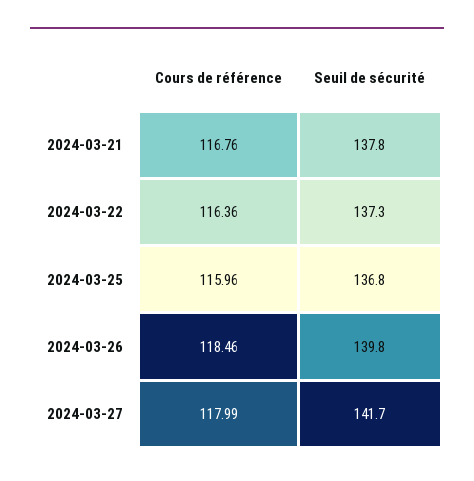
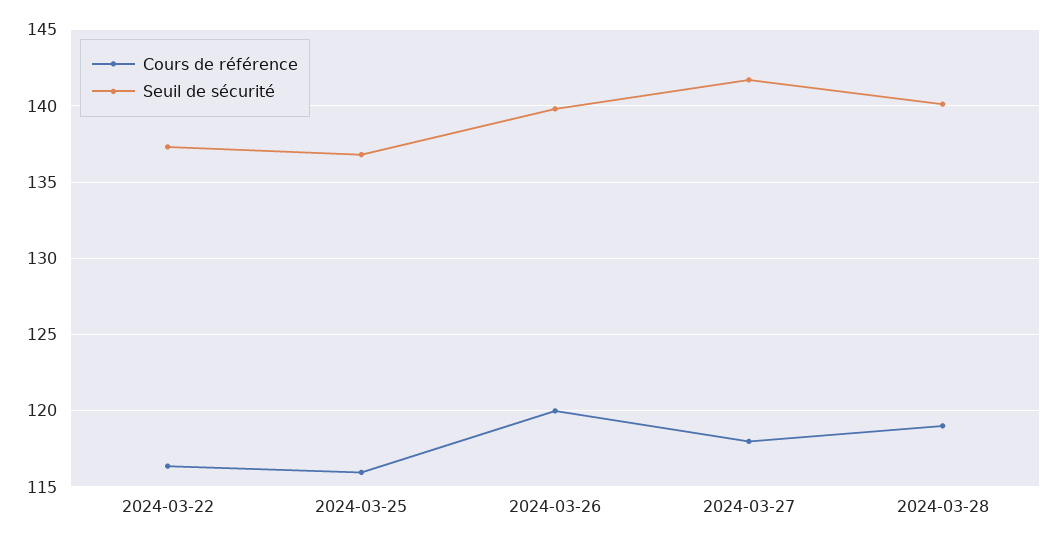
Cours de référence, 2024-03-21: 116.76 -> none
Seuil de sécurité, 2024-03-21: 137.8 -> none
Cours de référence, 2024-03-26: 118.46 -> 120
Cours de référence, 2024-03-28: none -> 119
Seuil de sécurité, 2024-03-28: none -> 140

